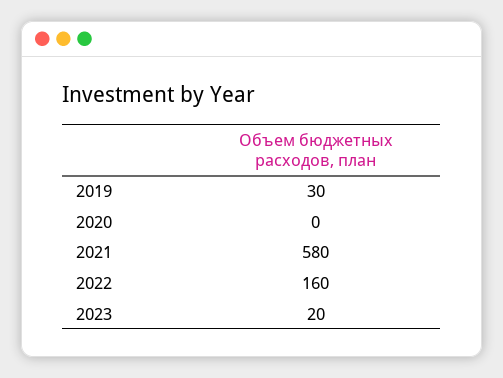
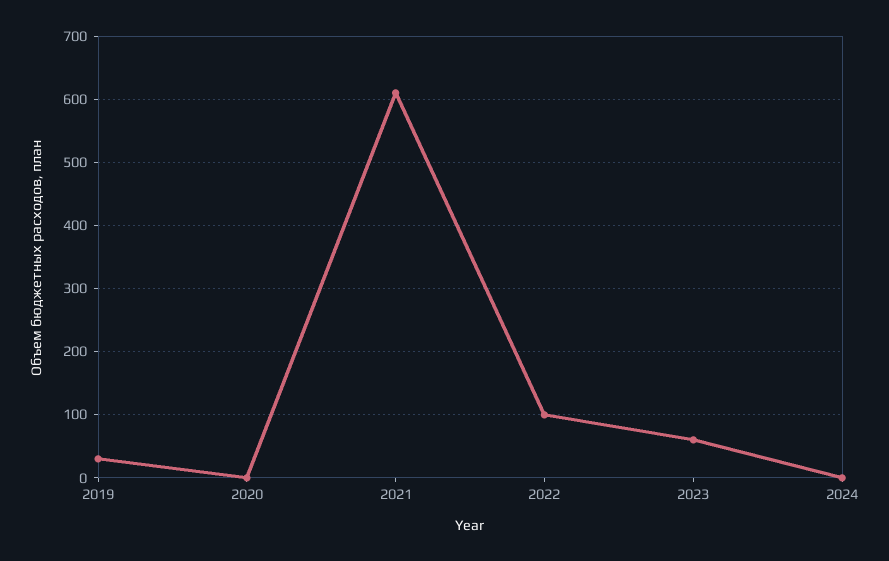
2021: 580 -> 610
2022: 160 -> 100
2023: 20 -> 60
2024: none -> 0

